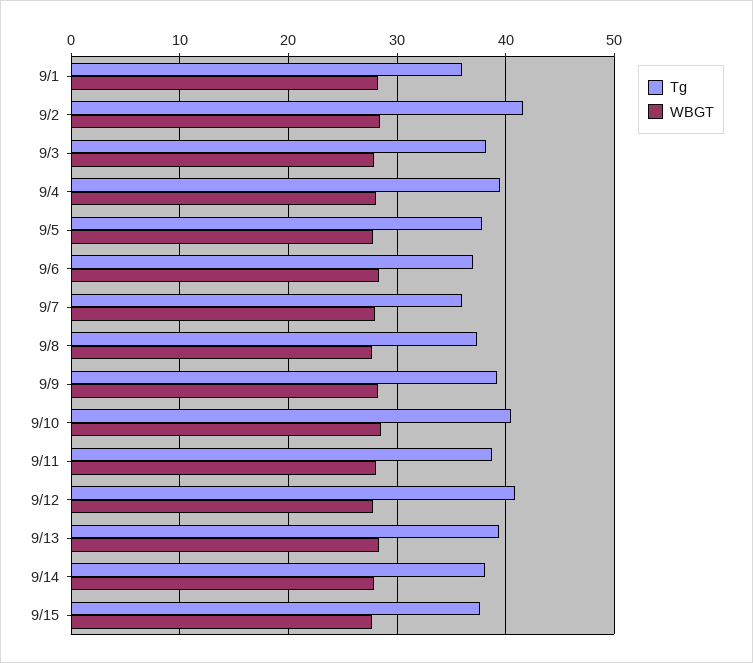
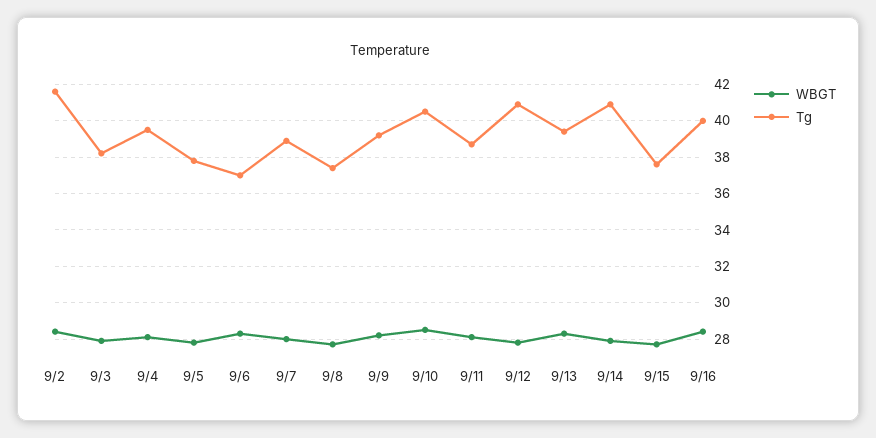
Tg, 9/1: 36 -> none
WBGT, 9/1: 28 -> none
Tg, 9/7: 36 -> 39
Tg, 9/14: 38 -> 41
WBGT, 9/16: none -> 28.5
Tg, 9/16: none -> 40

